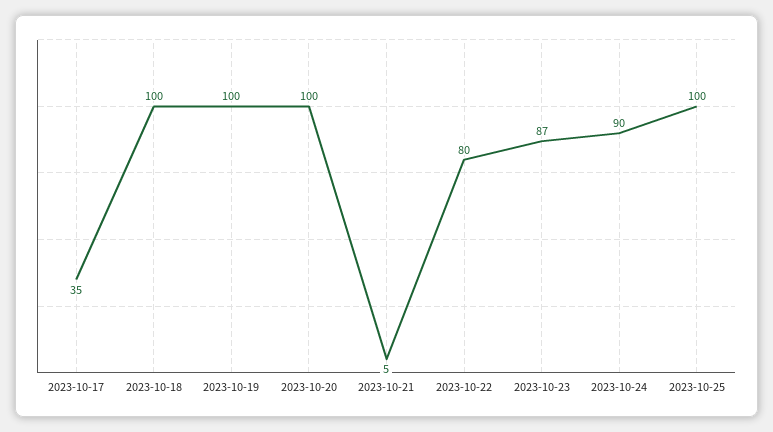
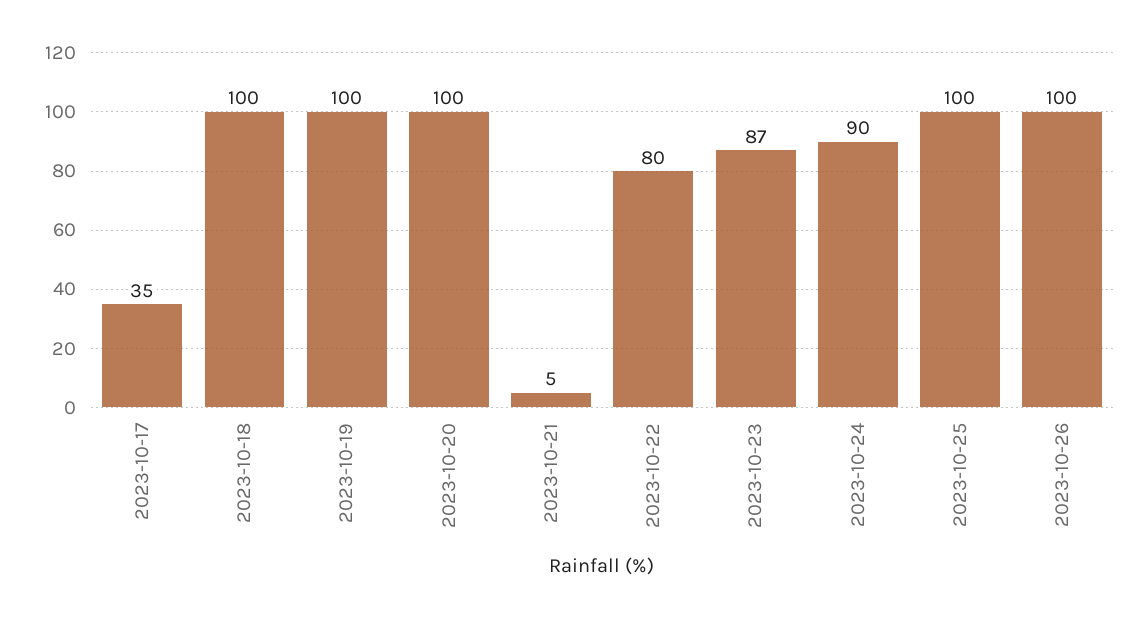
2023-10-26: none -> 100

